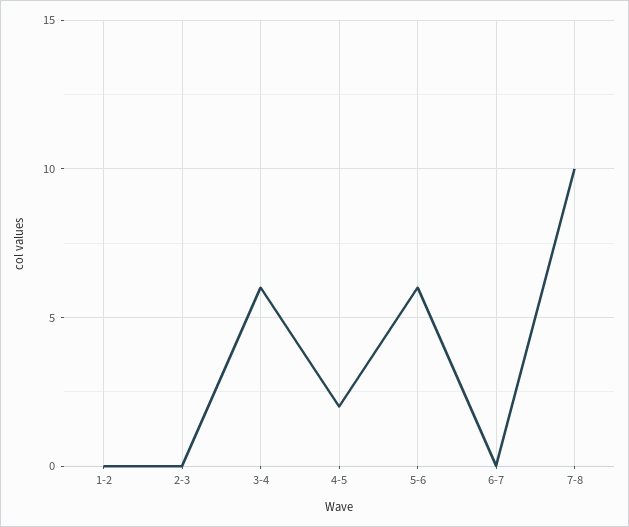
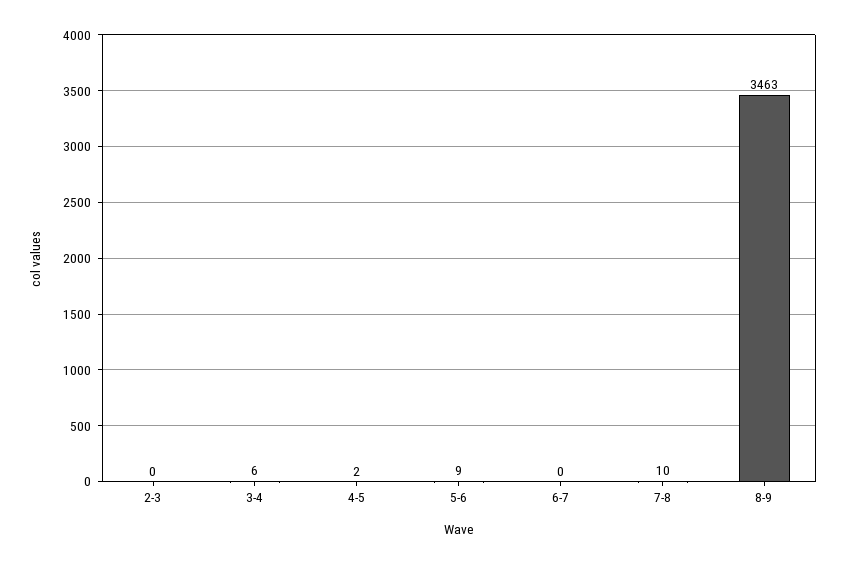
1-2: 0 -> none
5-6: 6 -> 9
8-9: none -> 3463

